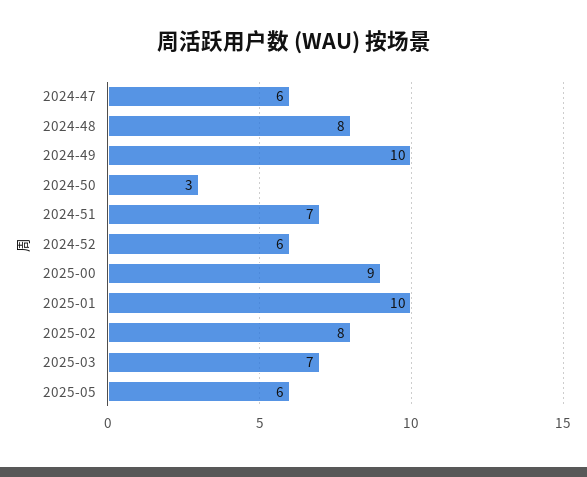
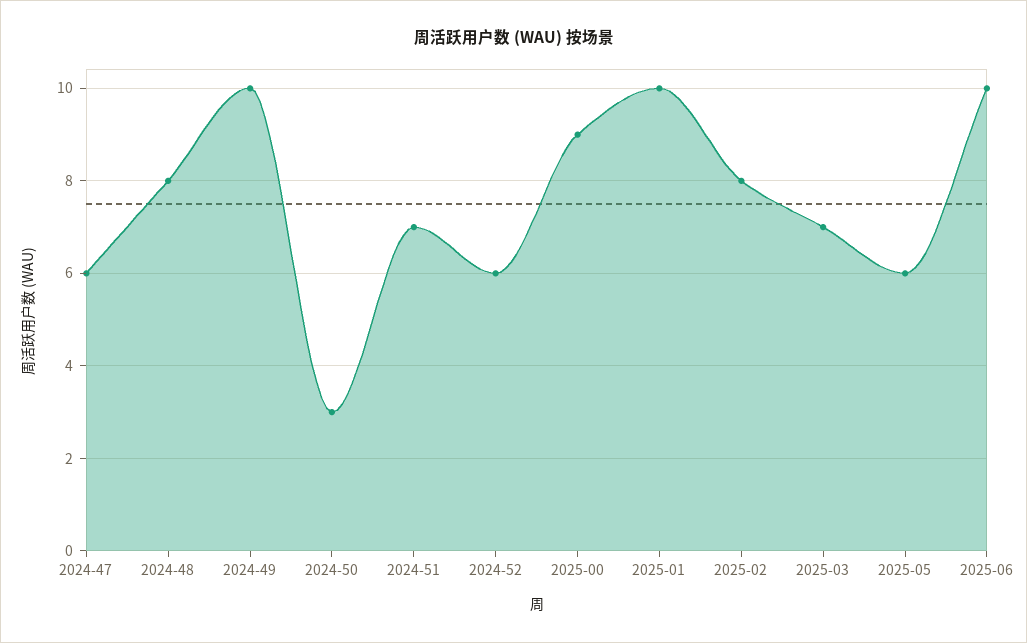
2025-06: none -> 10

